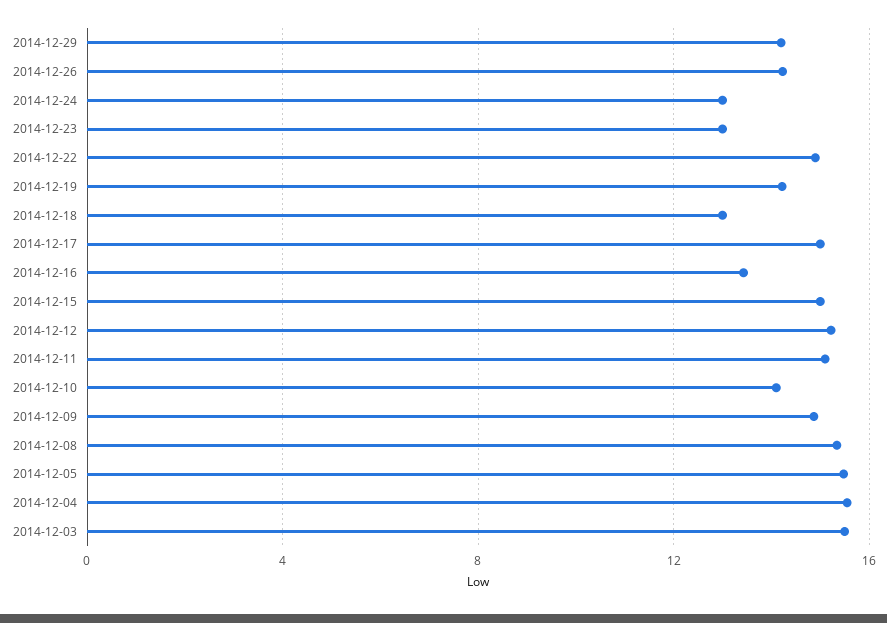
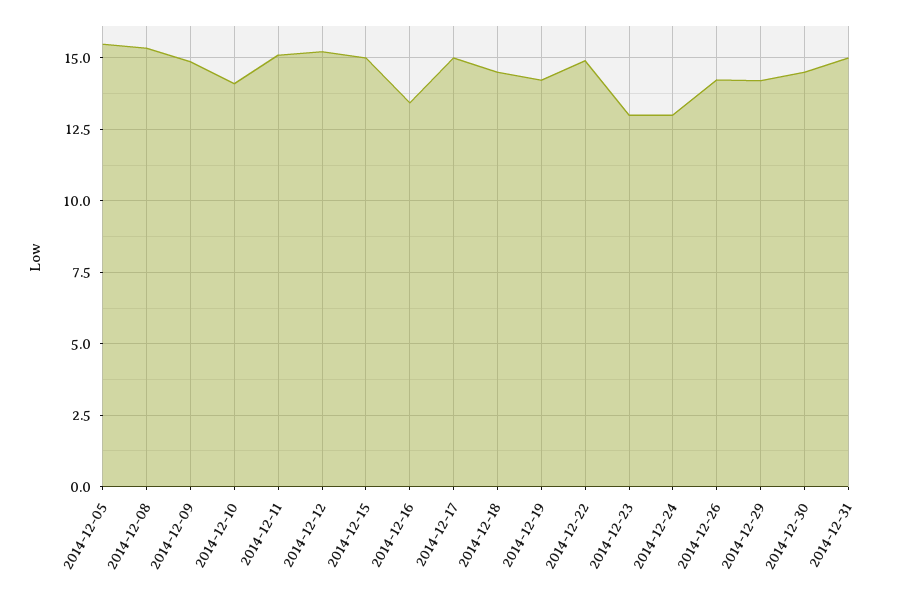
2014-12-18: 13 -> 14.5
2014-12-04: 15.5 -> none
2014-12-03: 15.5 -> none
2014-12-30: none -> 14.5
2014-12-31: none -> 15

